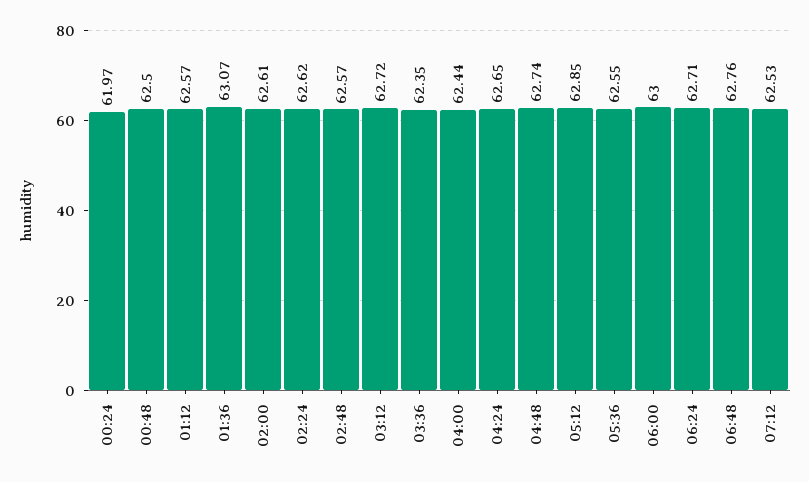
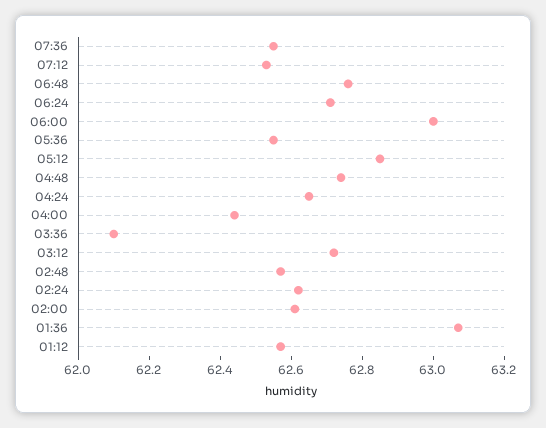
00:24: 61.97 -> none
00:48: 62.5 -> none
03:36: 62.35 -> 62.1
07:36: none -> 62.55

